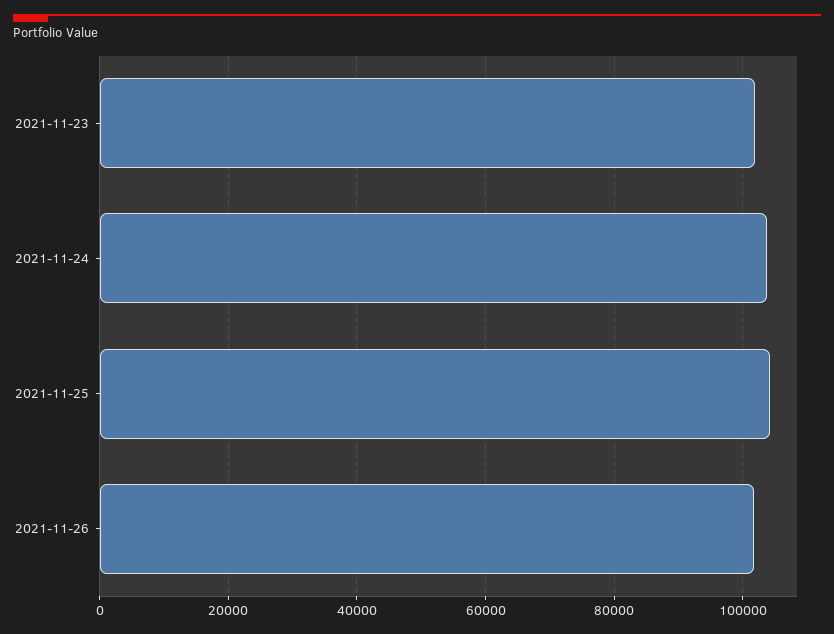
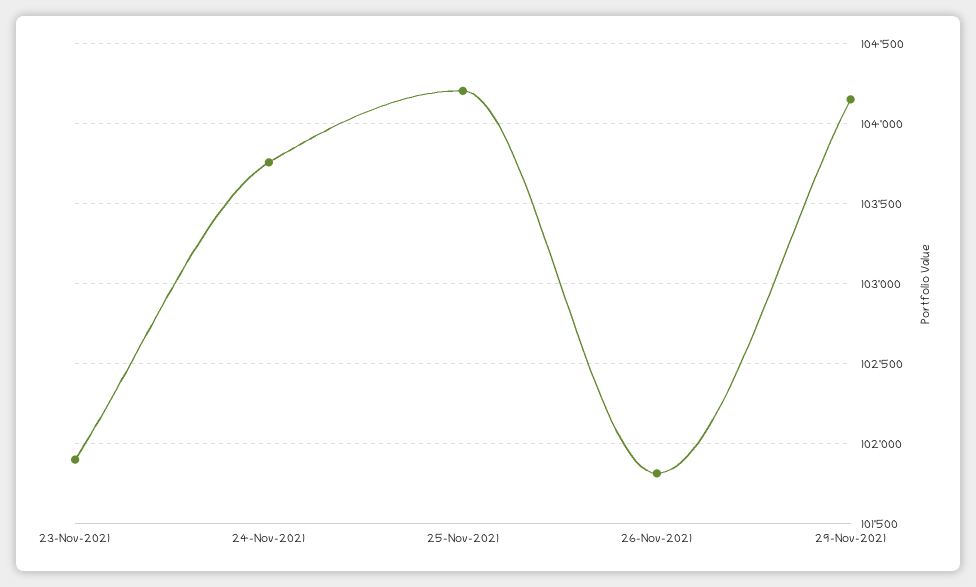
29-Nov-2021: none -> 104150

